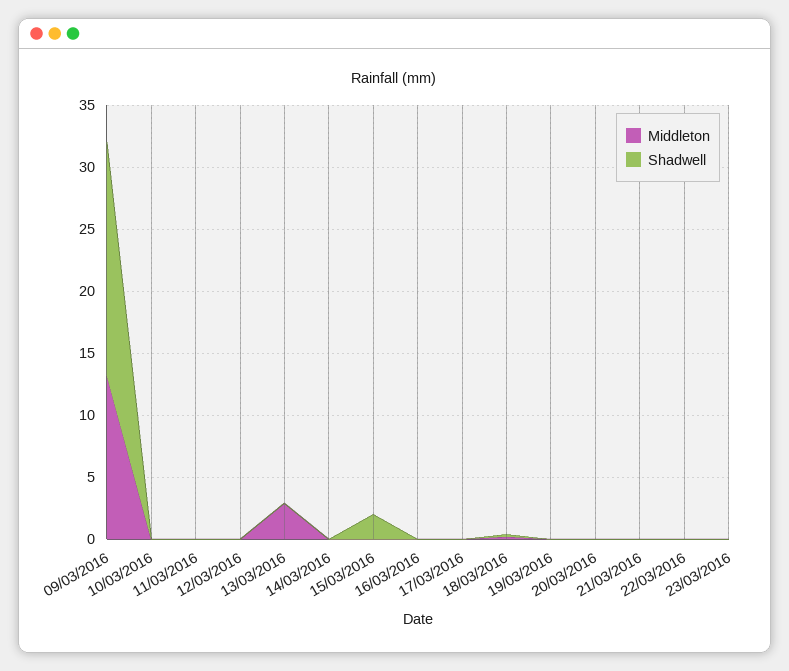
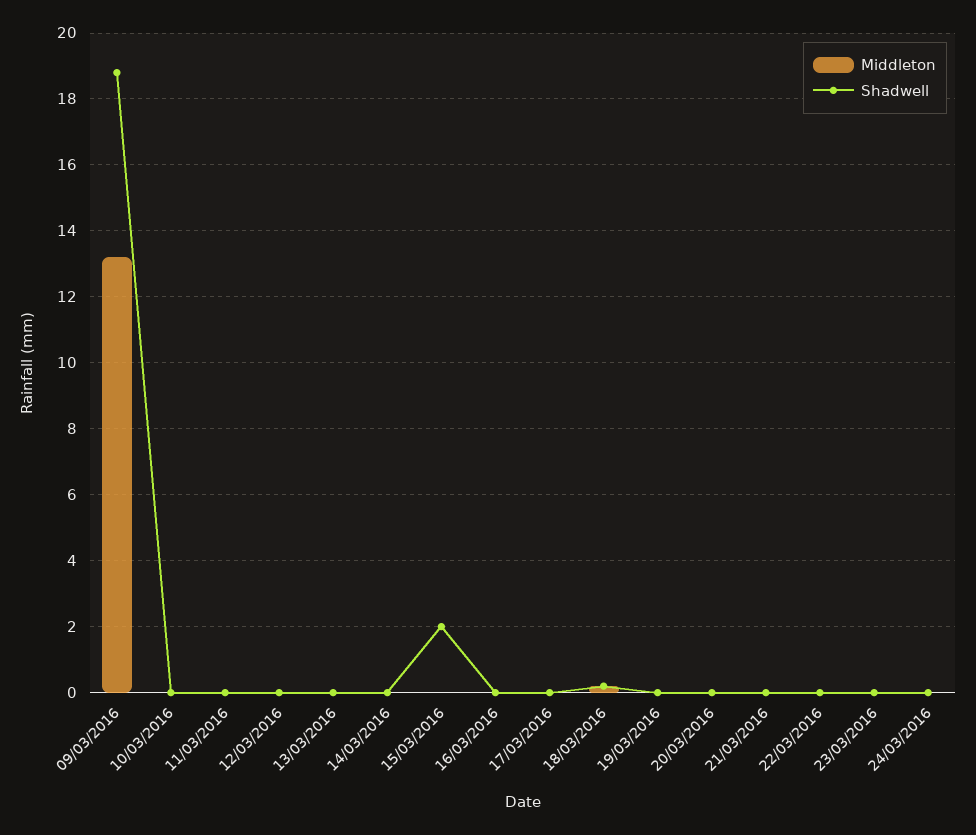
Middleton, 13/03/2016: 3 -> 0
Middleton, 24/03/2016: none -> 0
Shadwell, 24/03/2016: none -> 0

